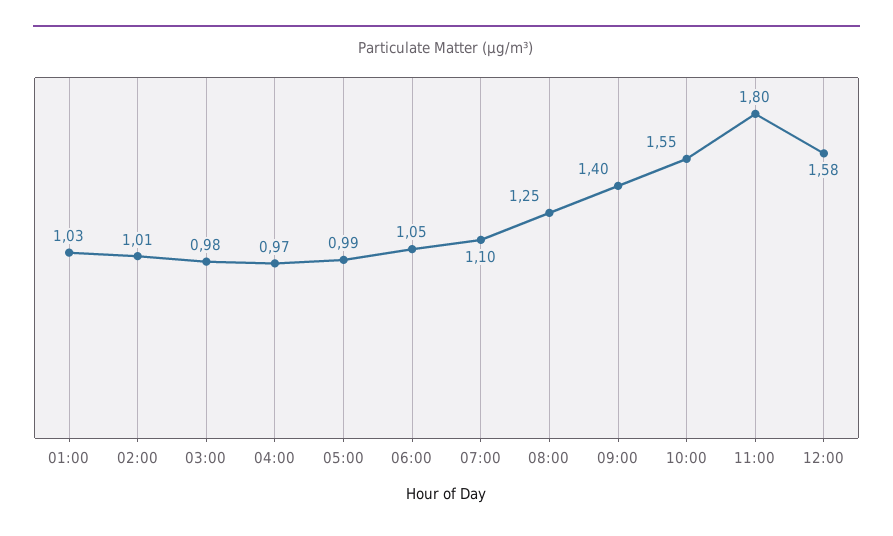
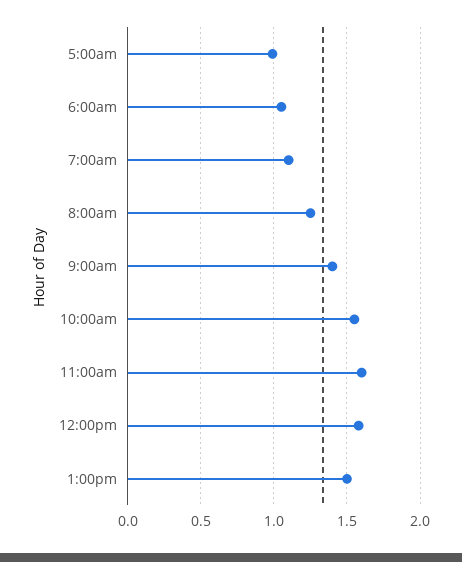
01:00: 1.03 -> none
02:00: 1.01 -> none
03:00: 0.98 -> none
04:00: 0.97 -> none
11:00: 1.8 -> 1.6
1:00pm: none -> 1.5

